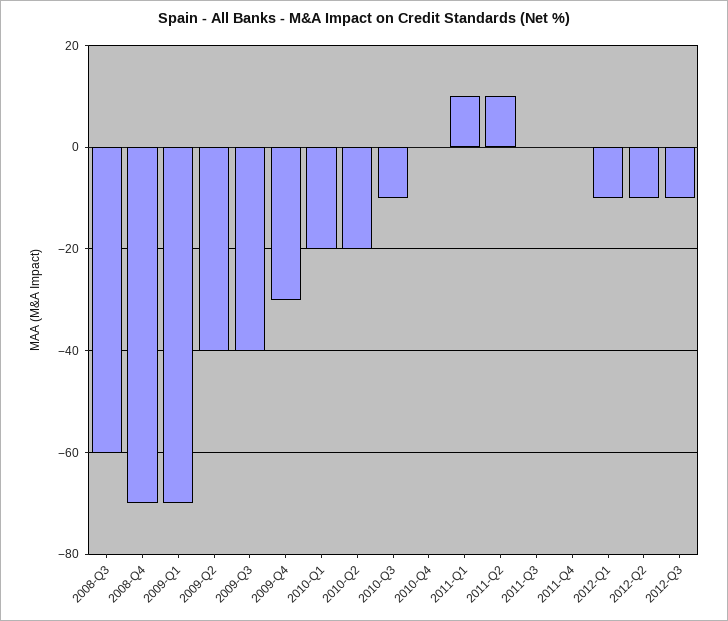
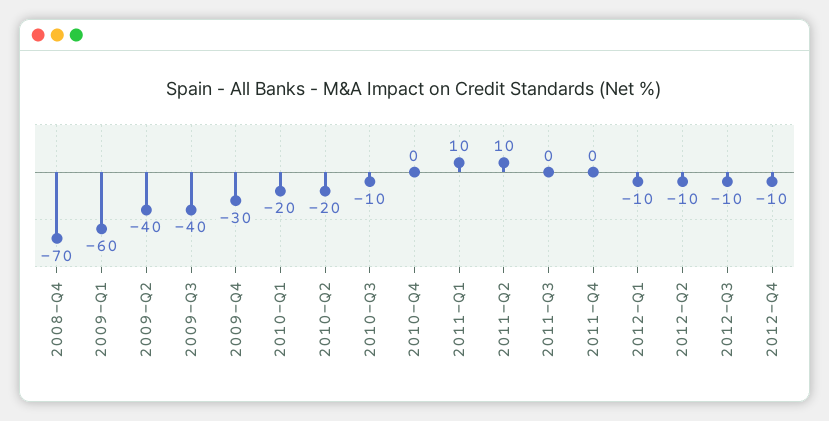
2008-Q3: -60 -> none
2009-Q1: -70 -> -60
2012-Q4: none -> -10

